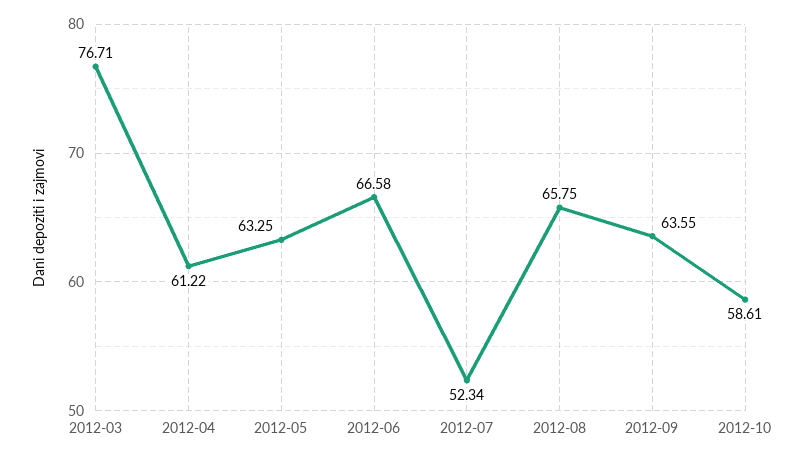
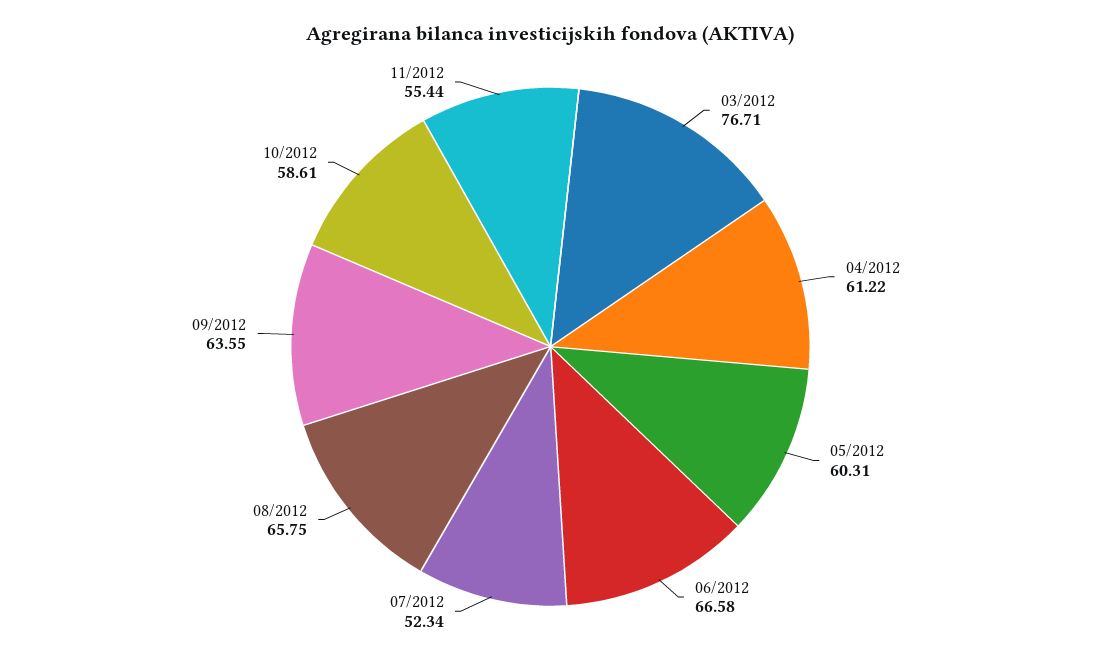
2012-05: 63.25 -> 60.31
11/2012: none -> 55.44

